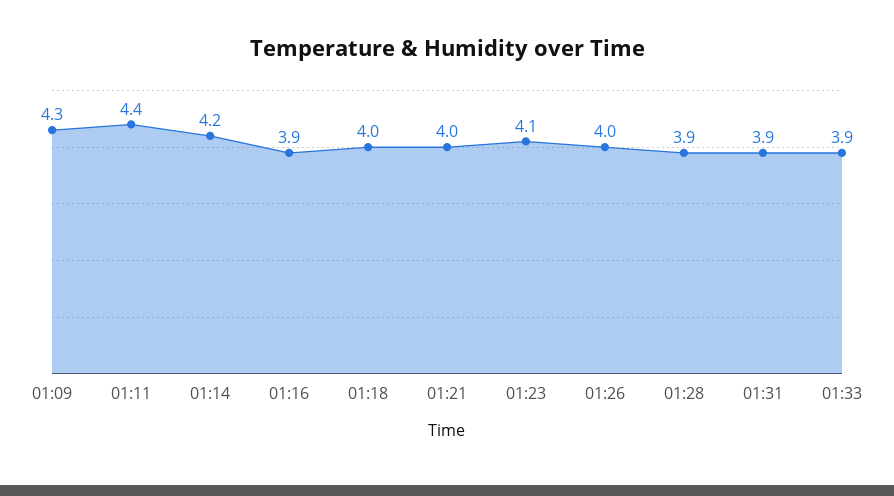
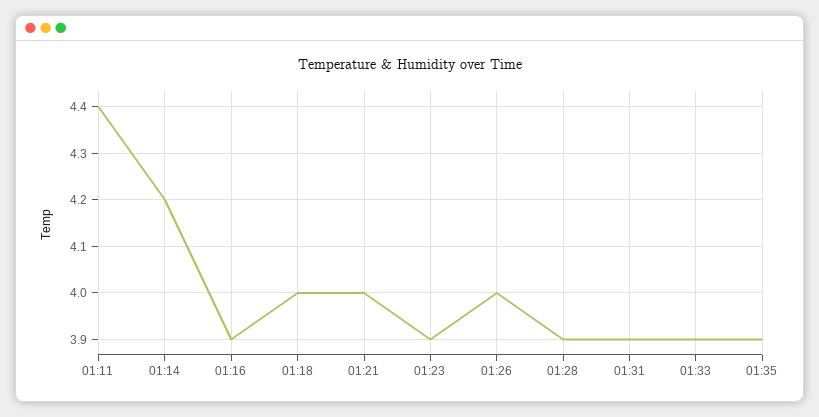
01:09: 4.3 -> none
01:23: 4.1 -> 3.9
01:35: none -> 3.9

